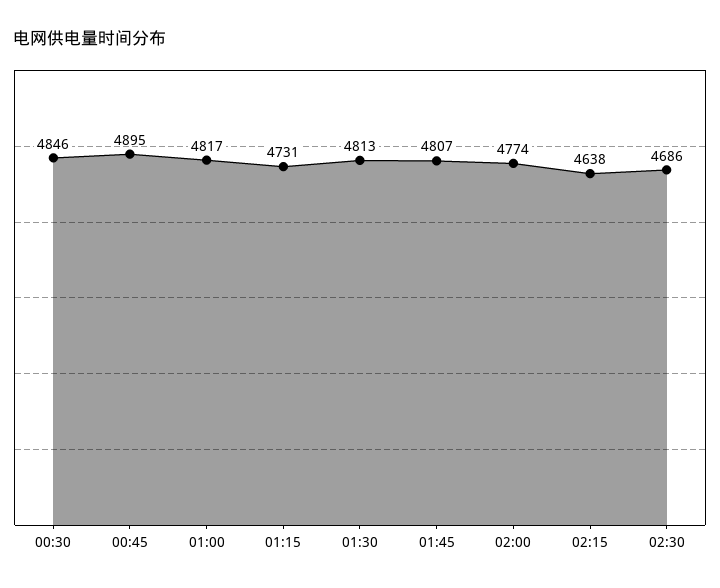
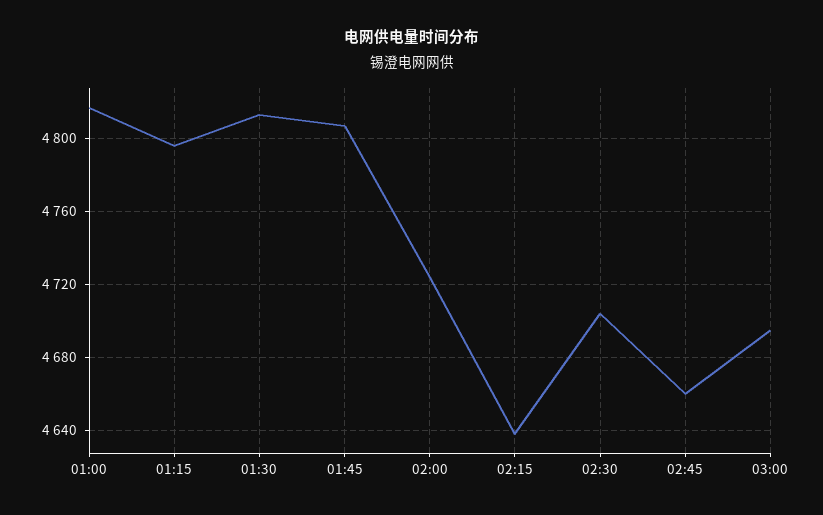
00:30: 4846 -> none
00:45: 4895 -> none
01:15: 4731 -> 4795
02:00: 4774 -> 4725
02:30: 4686 -> 4705
02:45: none -> 4660
03:00: none -> 4695

